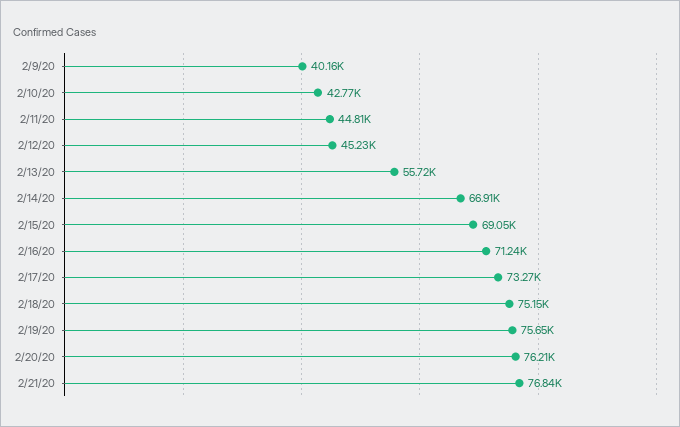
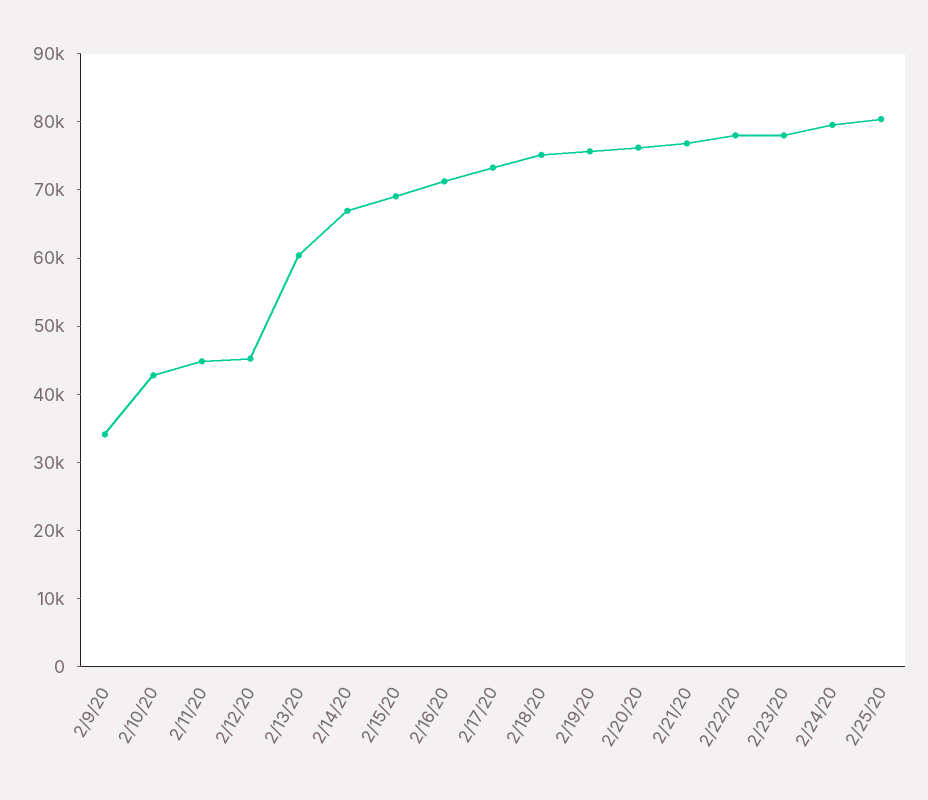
2/9/20: 40160 -> 34000
2/13/20: 55720 -> 60000
2/22/20: none -> 78000
2/23/20: none -> 78000
2/24/20: none -> 80000
2/25/20: none -> 80000

